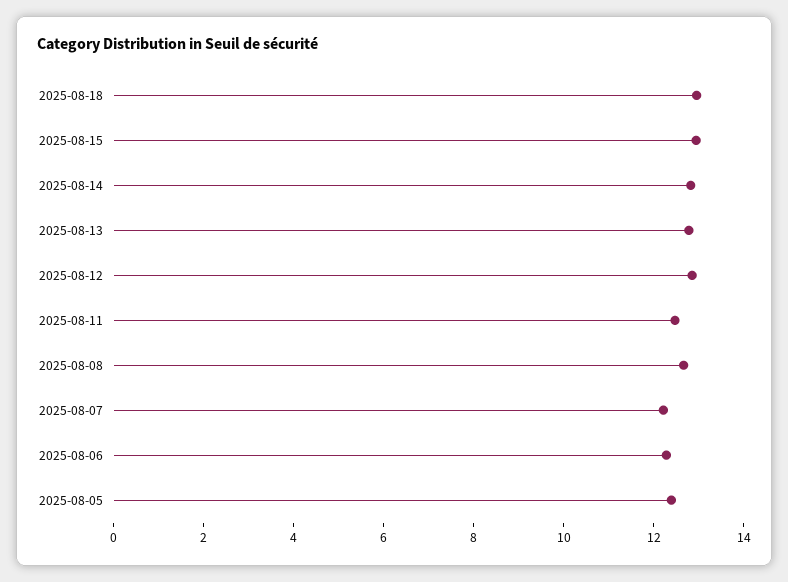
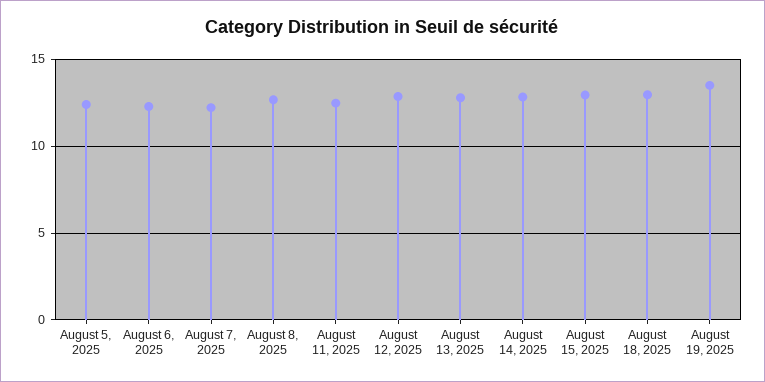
August 19, 2025: none -> 13.5

